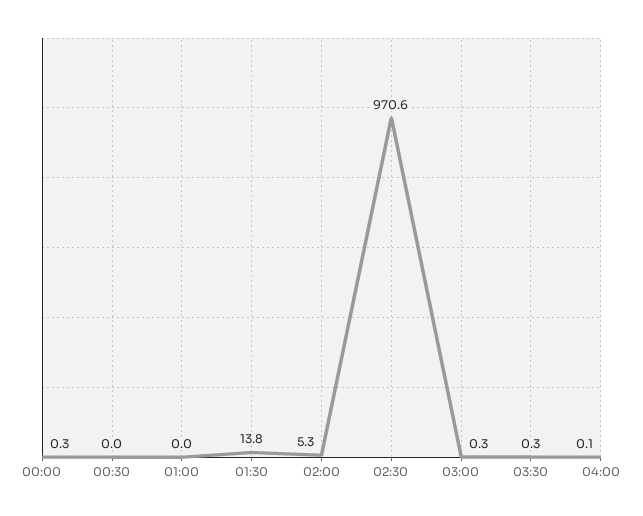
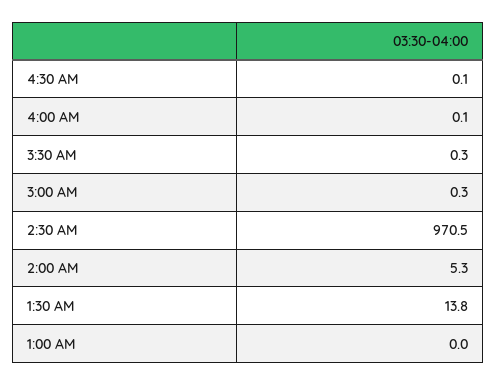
00:00: 0.3 -> none
00:30: 0 -> none
02:30: 970.6 -> 970.5
4:30 AM: none -> 0.1

